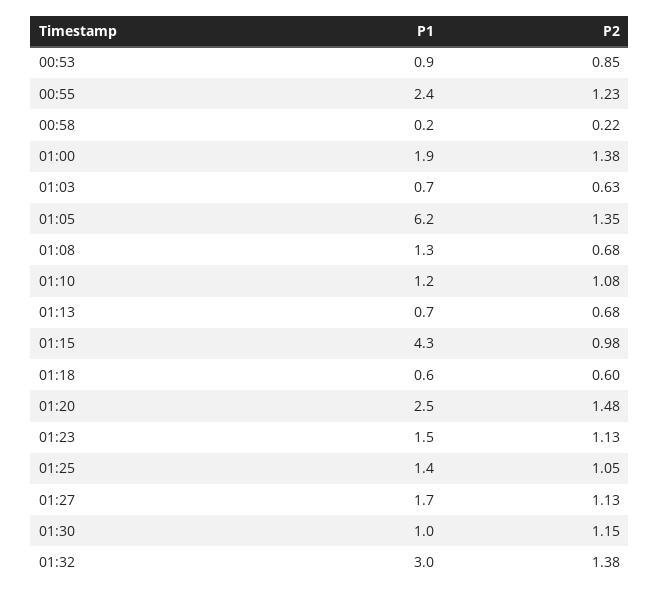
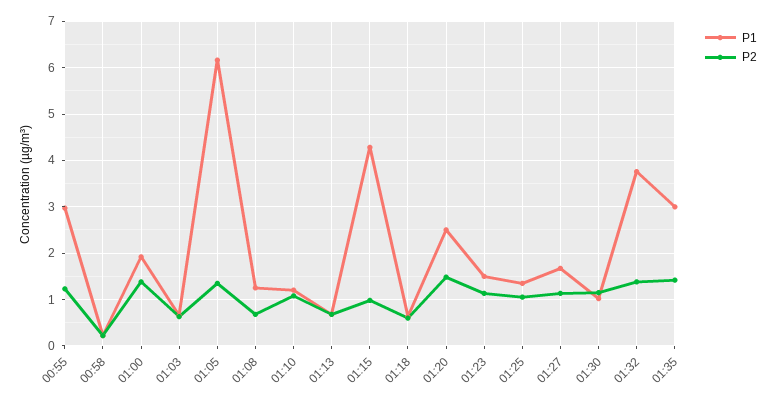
P1, 00:53: 0.9 -> none
P2, 00:53: 0.85 -> none
P1, 00:55: 2.4 -> 3
P1, 01:32: 3 -> 3.8
P1, 01:35: none -> 3
P2, 01:35: none -> 1.4

